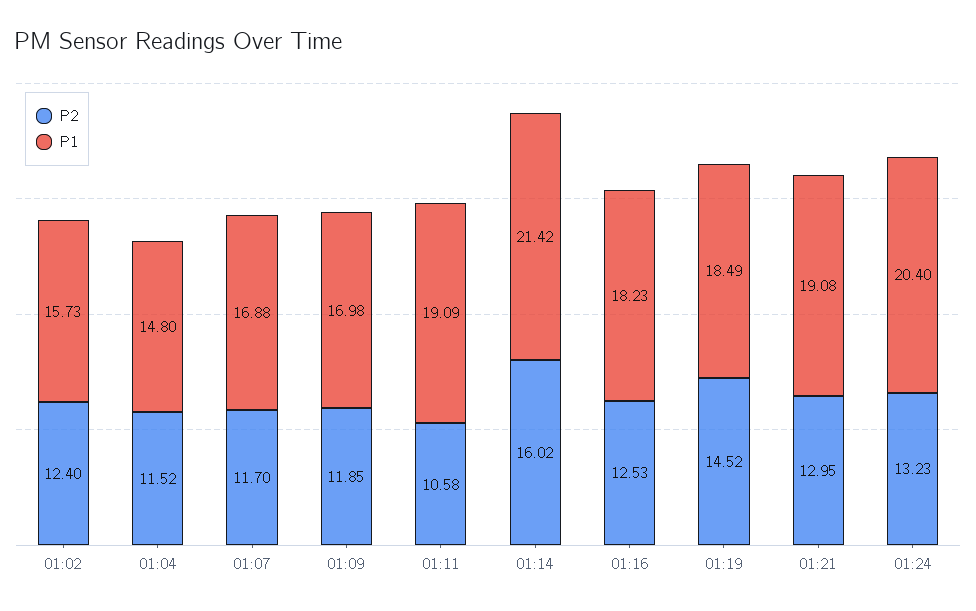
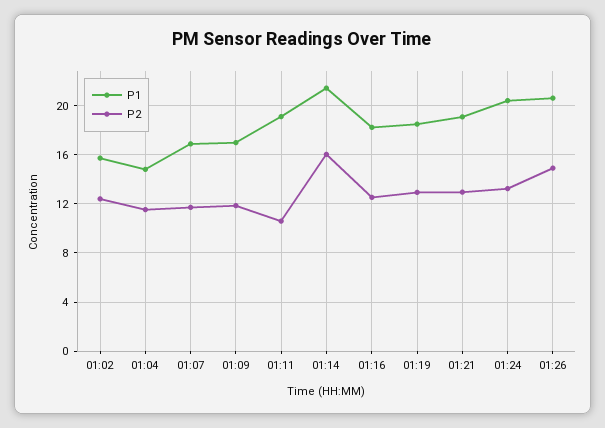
P2, 01:19: 14.52 -> 13
P1, 01:26: none -> 20.5
P2, 01:26: none -> 15

